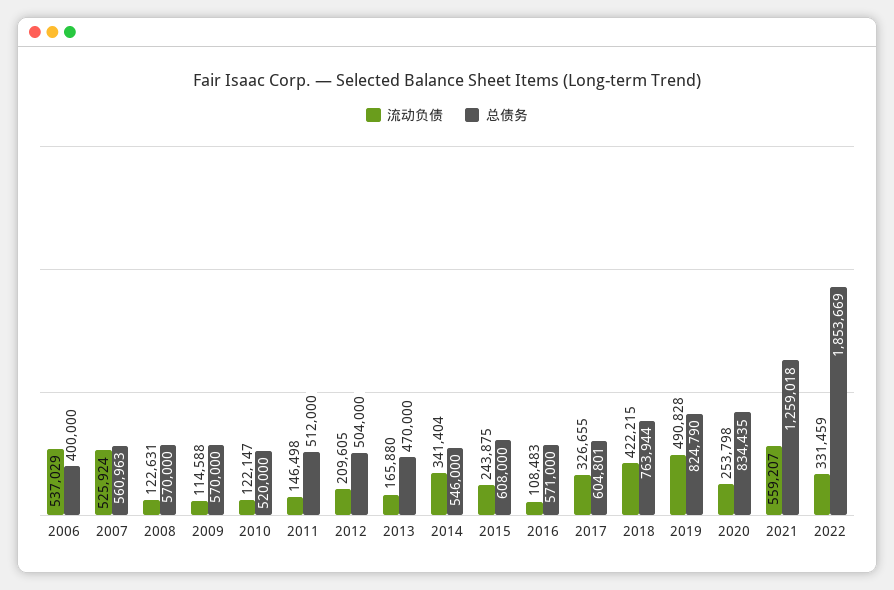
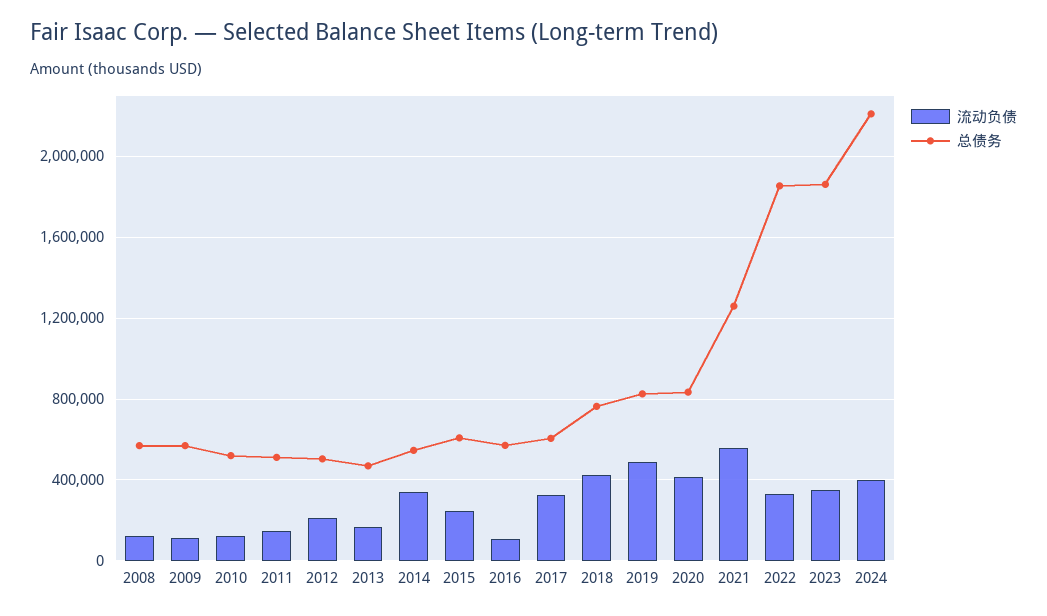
流动负债, 2006: 537029 -> none
总债务, 2006: 400000 -> none
流动负债, 2007: 525924 -> none
总债务, 2007: 560963 -> none
流动负债, 2020: 253798 -> 400000
流动负债, 2023: none -> 350000
总债务, 2023: none -> 1850000
流动负债, 2024: none -> 400000
总债务, 2024: none -> 2200000

